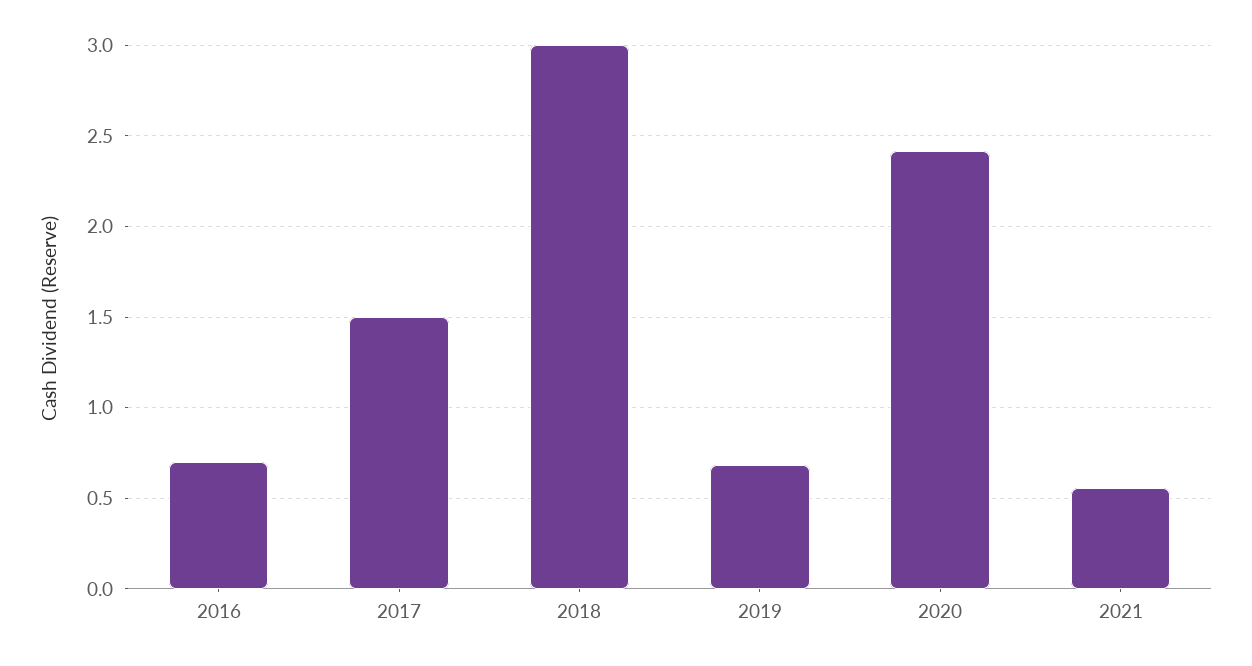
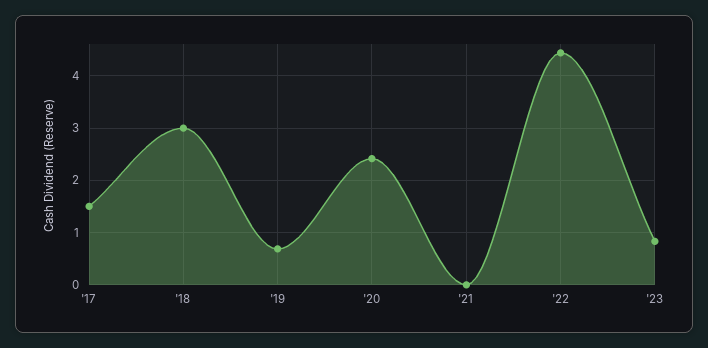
2016: 0.7 -> none
2021: 0.55 -> 0
'22: none -> 4.4
'23: none -> 0.8

